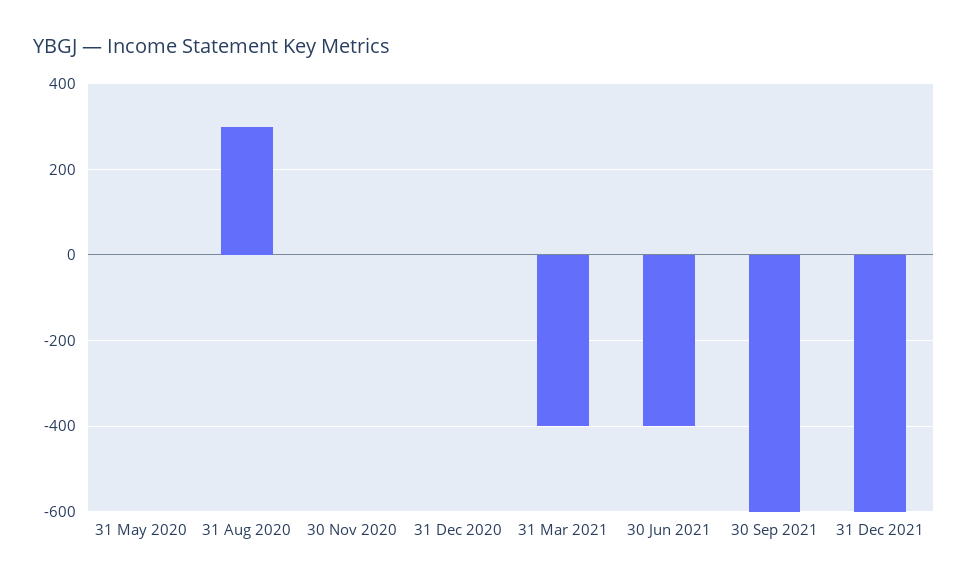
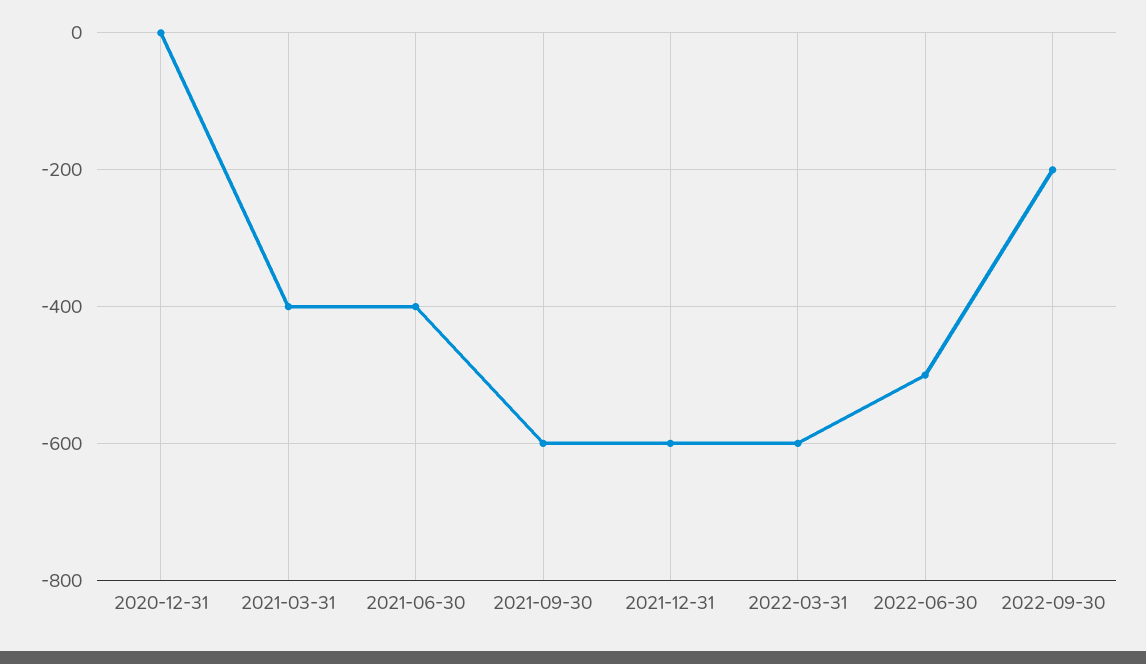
31 May 2020: 0 -> none
31 Aug 2020: 300 -> none
30 Nov 2020: 0 -> none
2022-03-31: none -> -600
2022-06-30: none -> -500
2022-09-30: none -> -200

